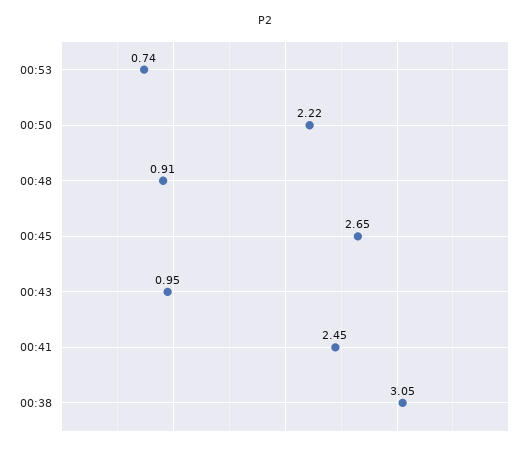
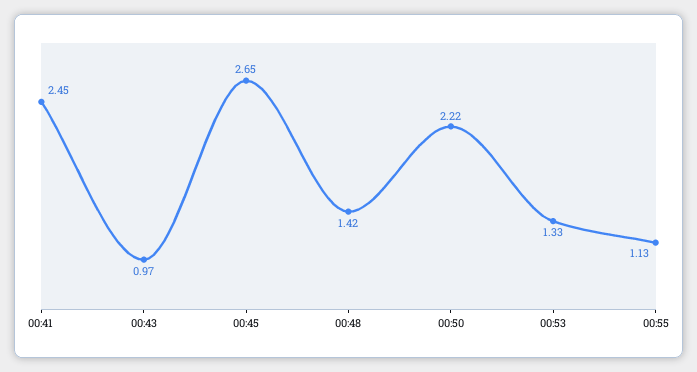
00:53: 0.74 -> 1.33
00:48: 0.91 -> 1.42
00:43: 0.95 -> 0.97
00:38: 3.05 -> none
00:55: none -> 1.13

